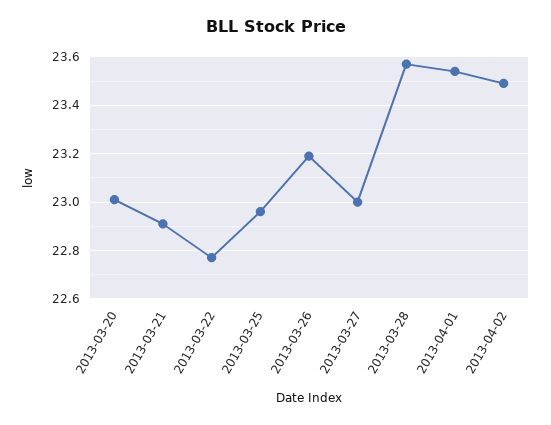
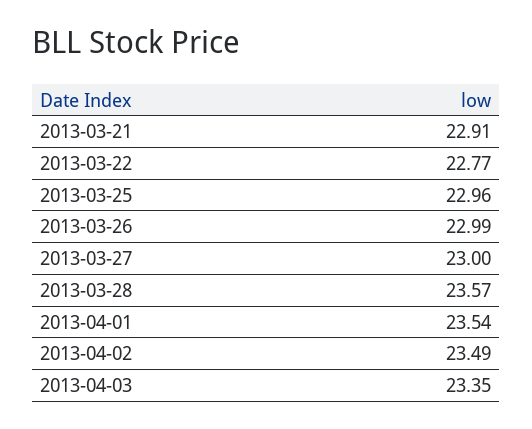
2013-03-20: 23 -> none
2013-03-26: 23.2 -> 22.99
2013-04-03: none -> 23.35

